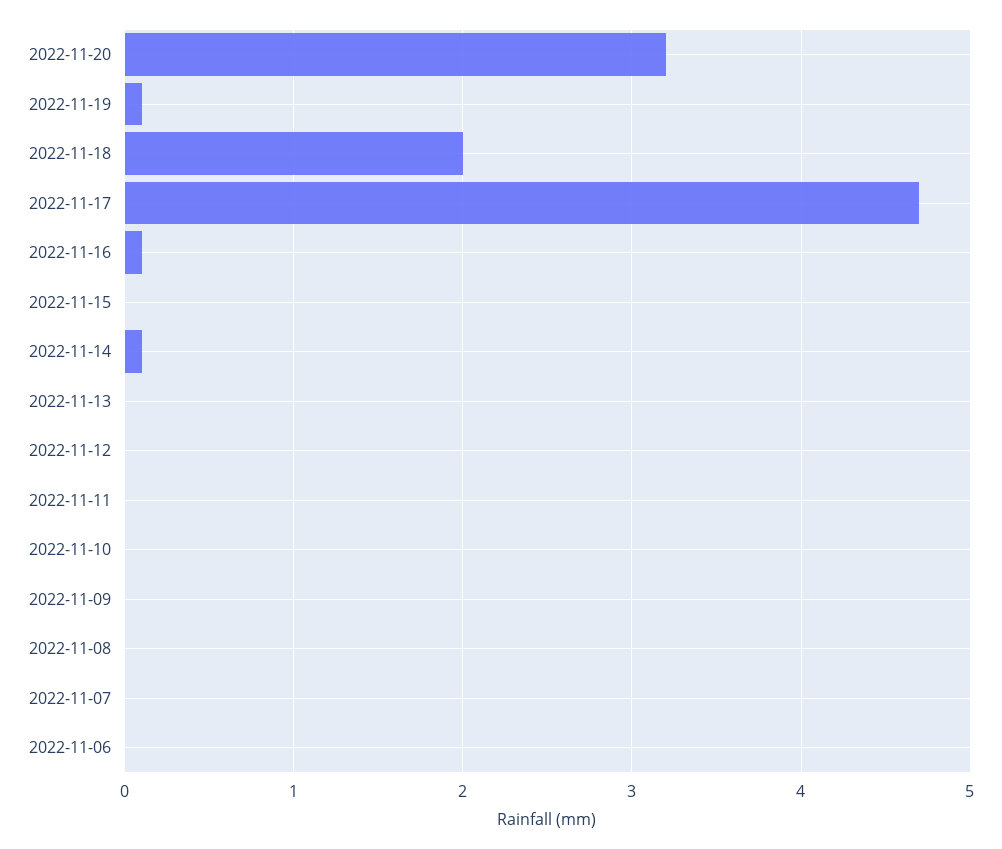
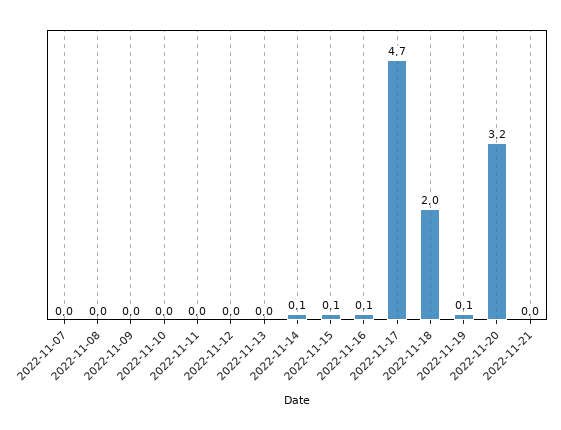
2022-11-15: 0 -> 0.1
2022-11-06: 0 -> none
2022-11-21: none -> 0

